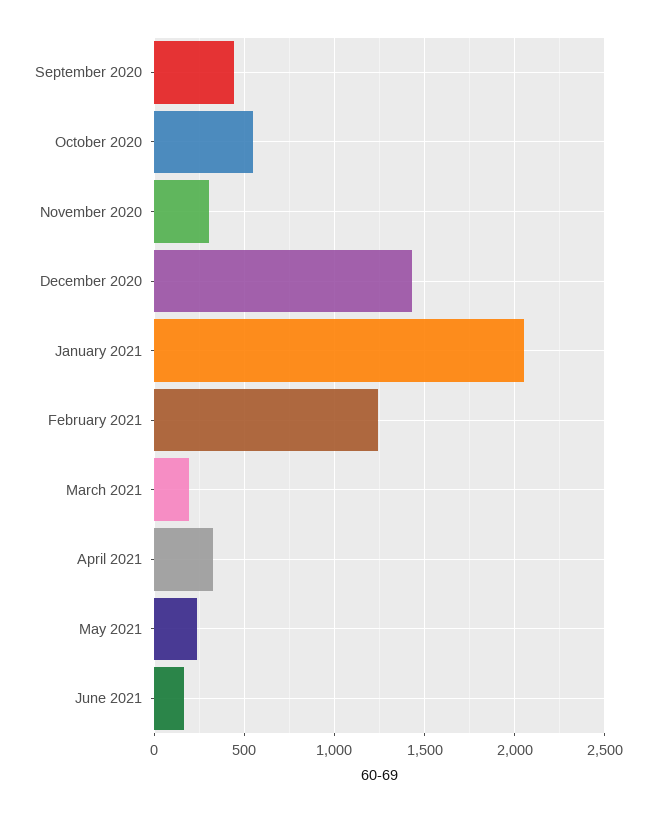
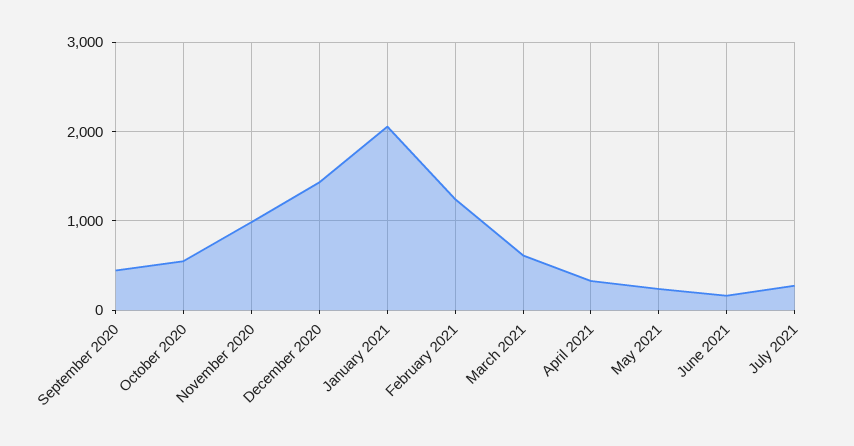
November 2020: 300 -> 1000
March 2021: 200 -> 600
July 2021: none -> 300

